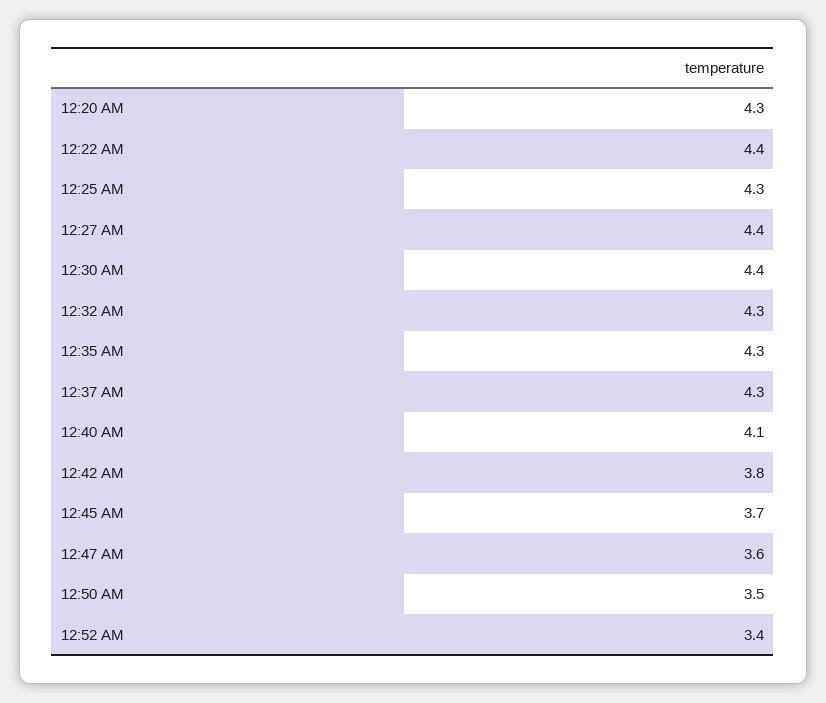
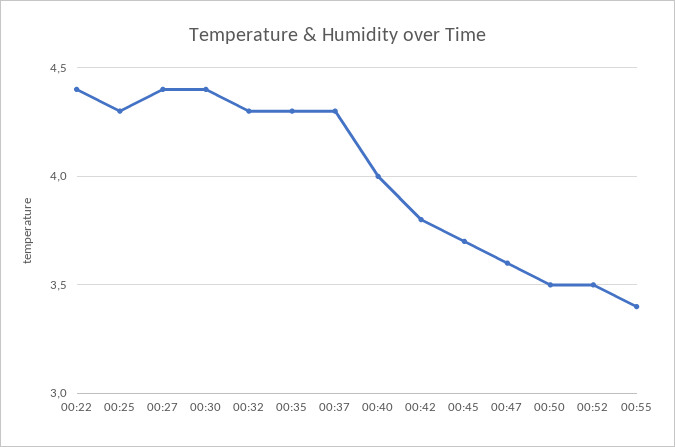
12:20 AM: 4.3 -> none
12:40 AM: 4.1 -> 4
12:52 AM: 3.4 -> 3.5
00:55: none -> 3.4

